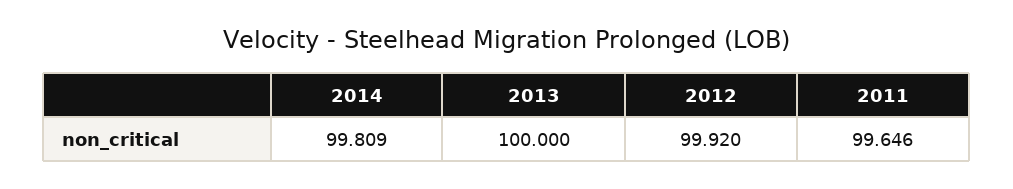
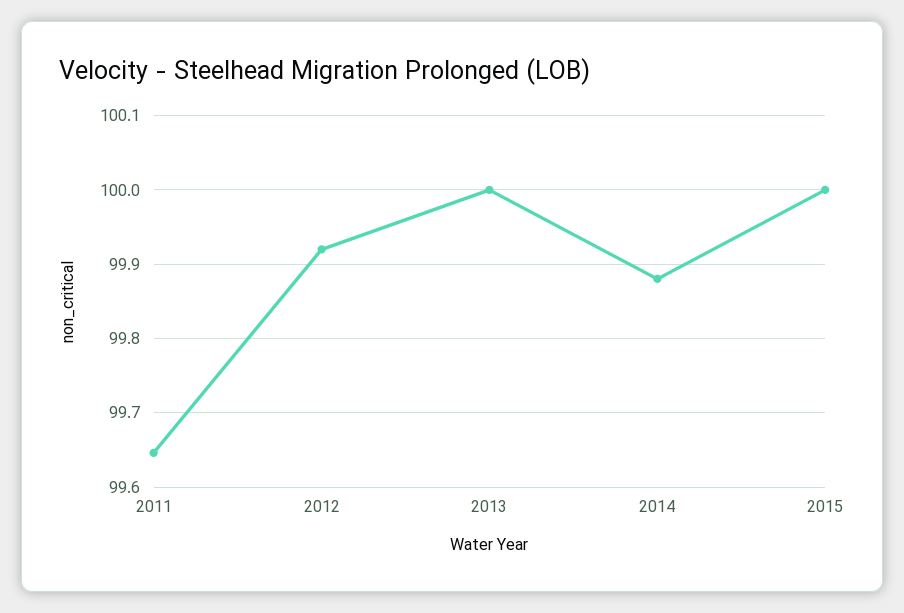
2014: 99.809 -> 99.88
2015: none -> 100

